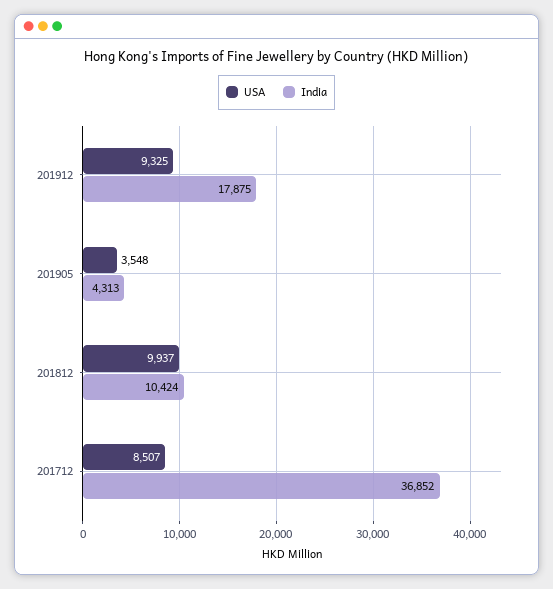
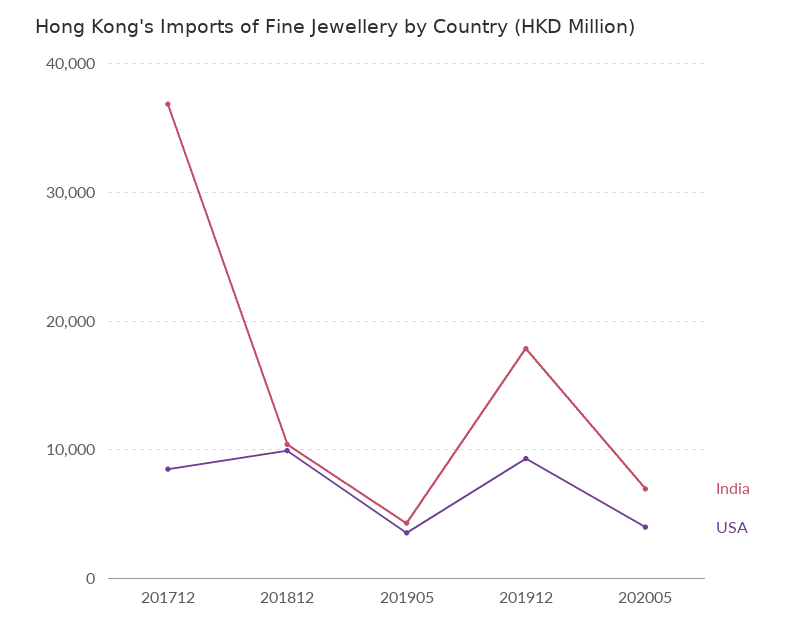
India, 202005: none -> 7000
USA, 202005: none -> 4000

